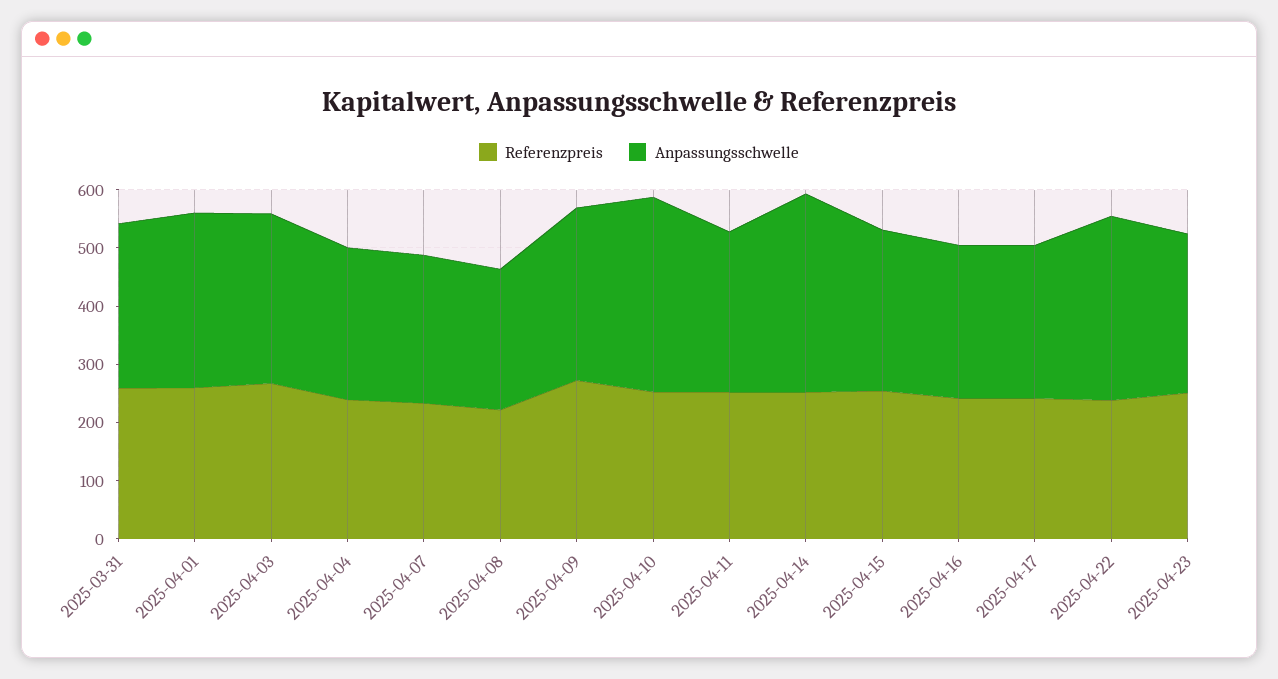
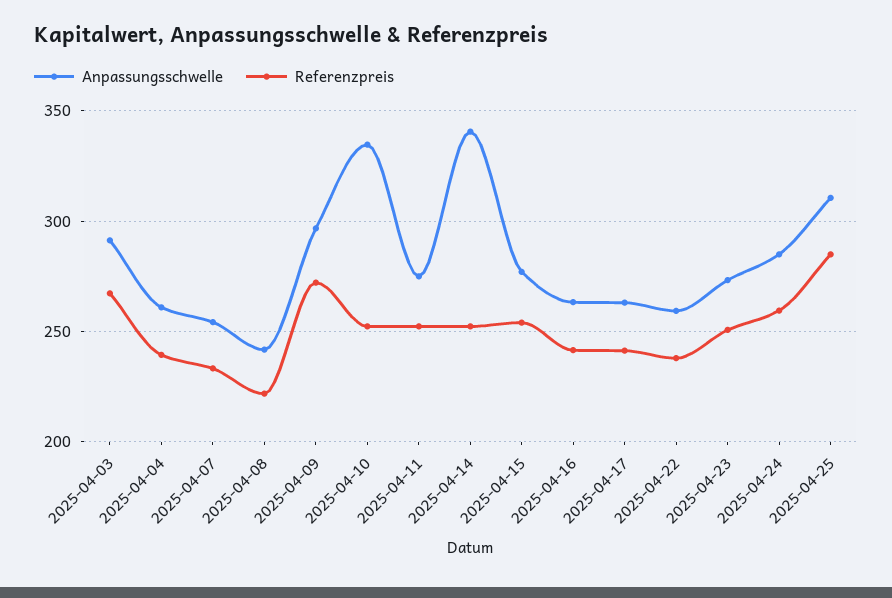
Referenzpreis, 2025-03-31: 260 -> none
Anpassungsschwelle, 2025-03-31: 280 -> none
Referenzpreis, 2025-04-01: 260 -> none
Anpassungsschwelle, 2025-04-01: 300 -> none
Anpassungsschwelle, 2025-04-22: 320 -> 260
Anpassungsschwelle, 2025-04-24: none -> 285
Referenzpreis, 2025-04-24: none -> 260
Anpassungsschwelle, 2025-04-25: none -> 310
Referenzpreis, 2025-04-25: none -> 285

